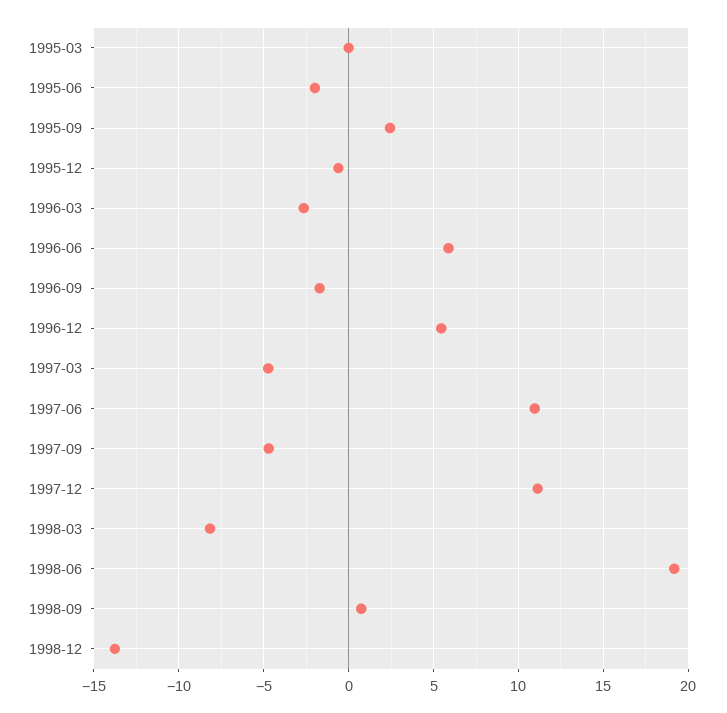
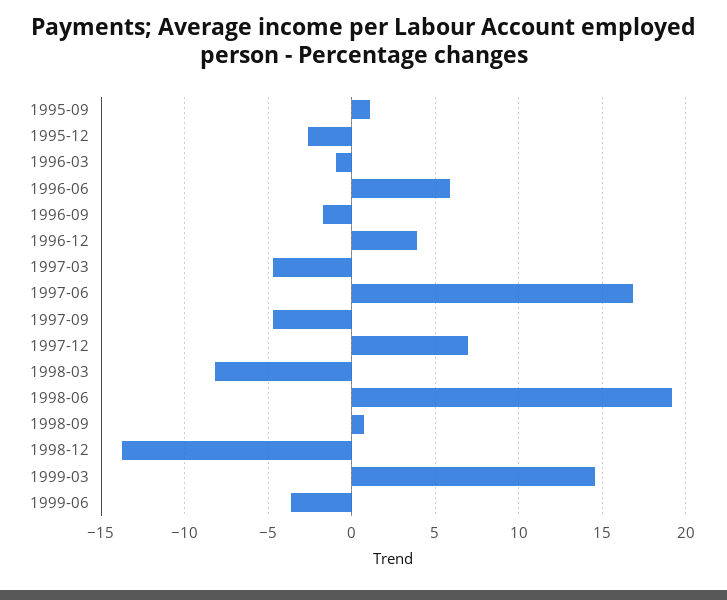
1995-03: 0 -> none
1995-06: -2 -> none
1995-09: 2.5 -> 1
1995-12: -0.5 -> -2.5
1996-03: -2.5 -> -1
1996-12: 5.5 -> 4
1997-06: 11 -> 17
1997-12: 11 -> 7
1999-03: none -> 14.5
1999-06: none -> -3.5

